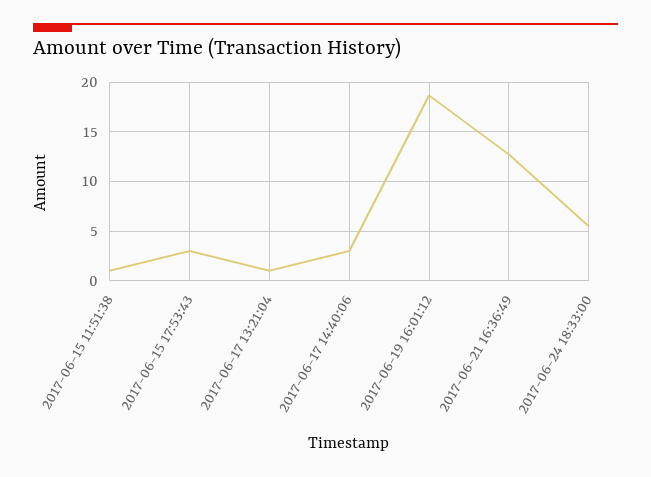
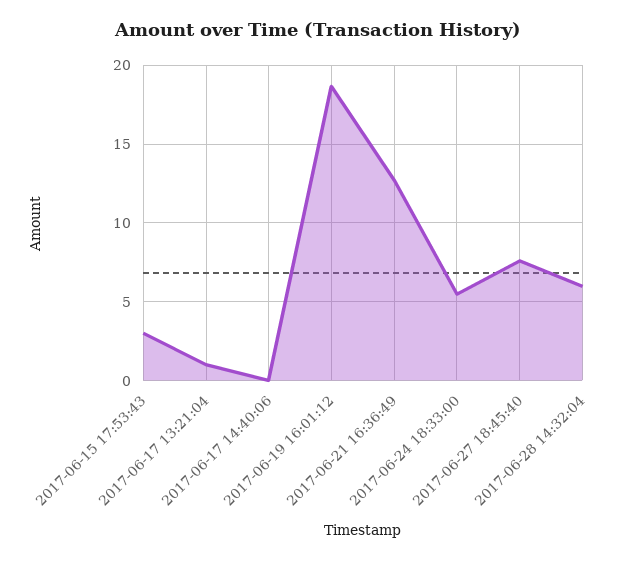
2017-06-15 11:51:38: 1 -> none
2017-06-17 14:40:06: 3 -> 0
2017-06-27 18:45:40: none -> 7.5
2017-06-28 14:32:04: none -> 6

